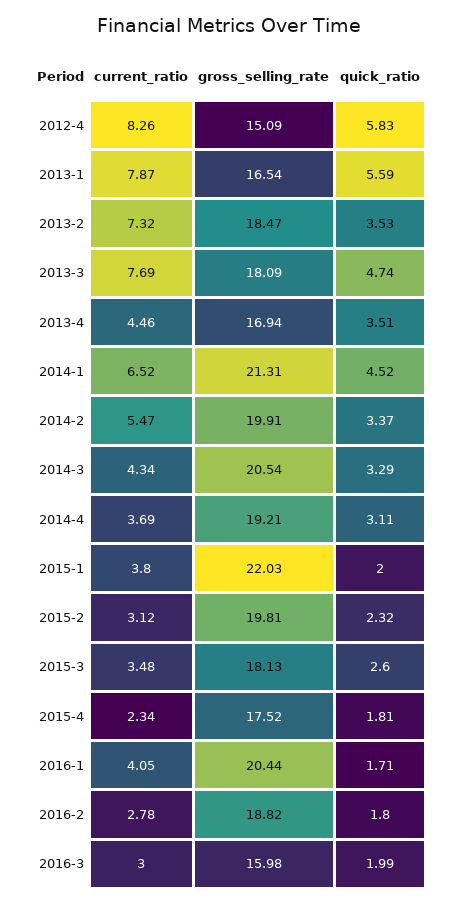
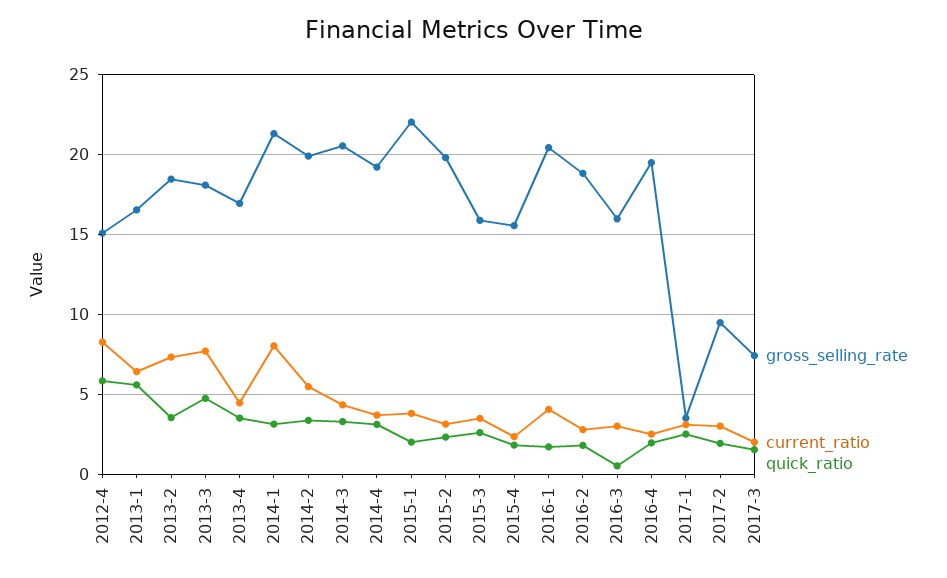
current_ratio, 2013-1: 7.87 -> 6.5
current_ratio, 2014-1: 6.52 -> 8
quick_ratio, 2014-1: 4.52 -> 3
gross_selling_rate, 2015-3: 18.13 -> 16
gross_selling_rate, 2015-4: 17.52 -> 15.5
quick_ratio, 2016-3: 1.99 -> 0.5
gross_selling_rate, 2016-4: none -> 19.5
current_ratio, 2016-4: none -> 2.5
quick_ratio, 2016-4: none -> 2
gross_selling_rate, 2017-1: none -> 3.5
current_ratio, 2017-1: none -> 3
quick_ratio, 2017-1: none -> 2.5
gross_selling_rate, 2017-2: none -> 9.5
current_ratio, 2017-2: none -> 3
quick_ratio, 2017-2: none -> 2
gross_selling_rate, 2017-3: none -> 7.5
current_ratio, 2017-3: none -> 2
quick_ratio, 2017-3: none -> 1.5

